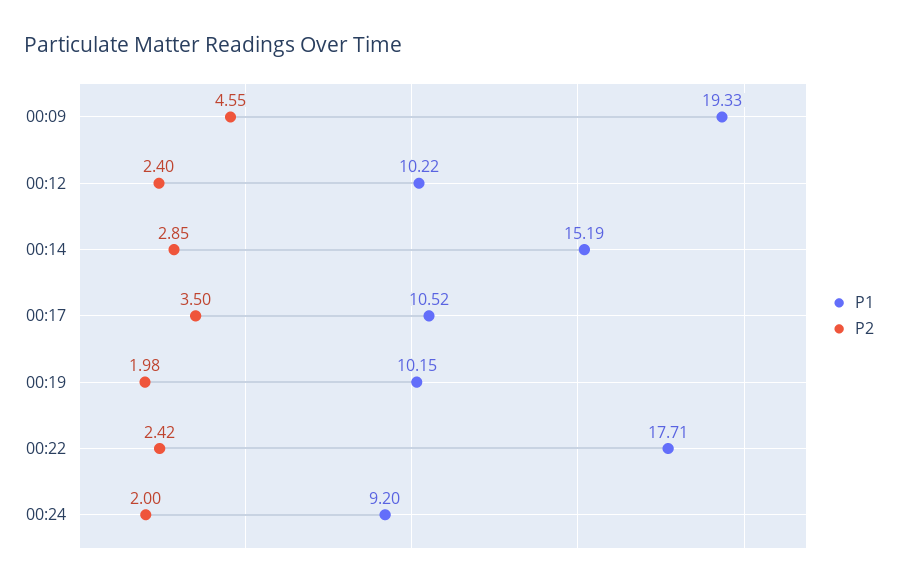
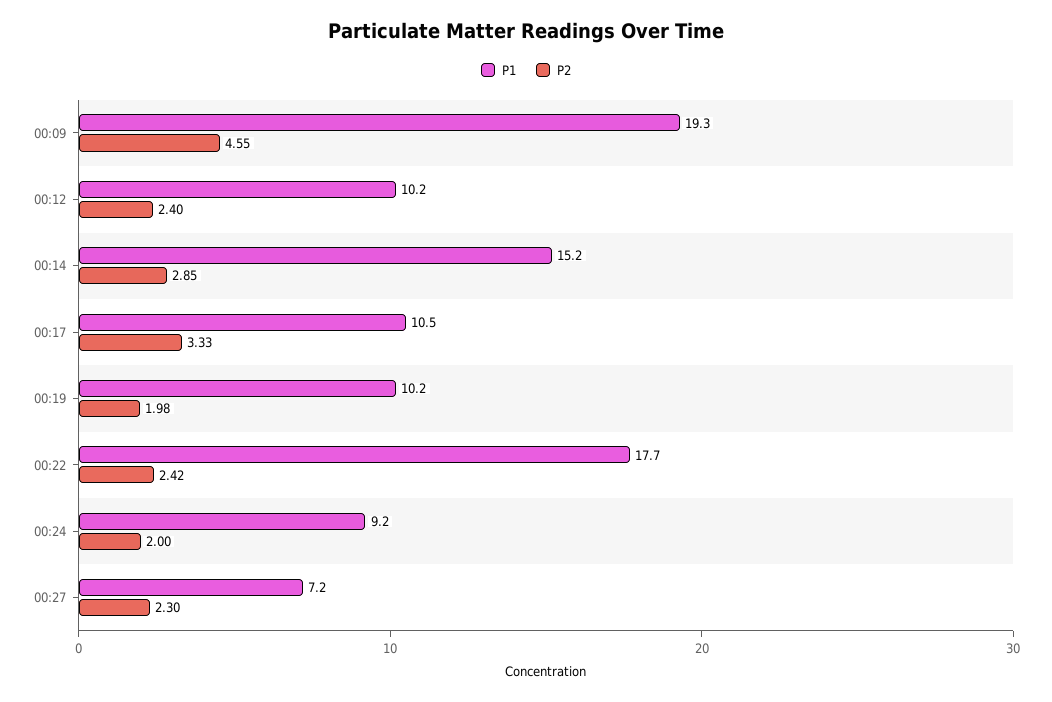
P2, 00:17: 3.5 -> 3.33
P1, 00:27: none -> 7.2
P2, 00:27: none -> 2.3

